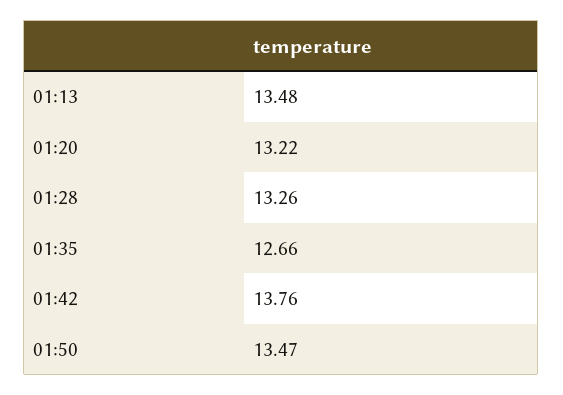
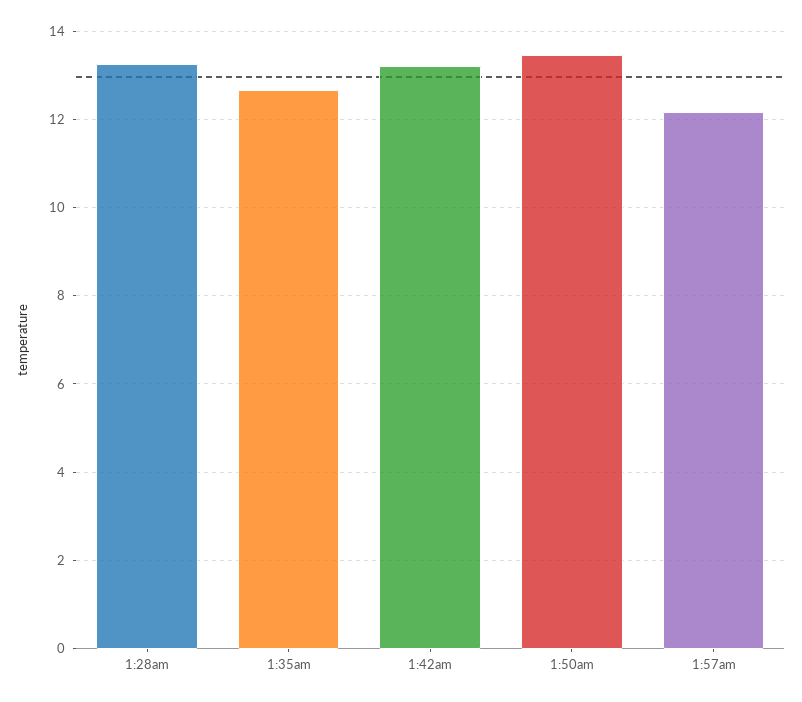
01:13: 13.48 -> none
01:20: 13.22 -> none
01:42: 13.76 -> 13.2
1:57am: none -> 12.2

